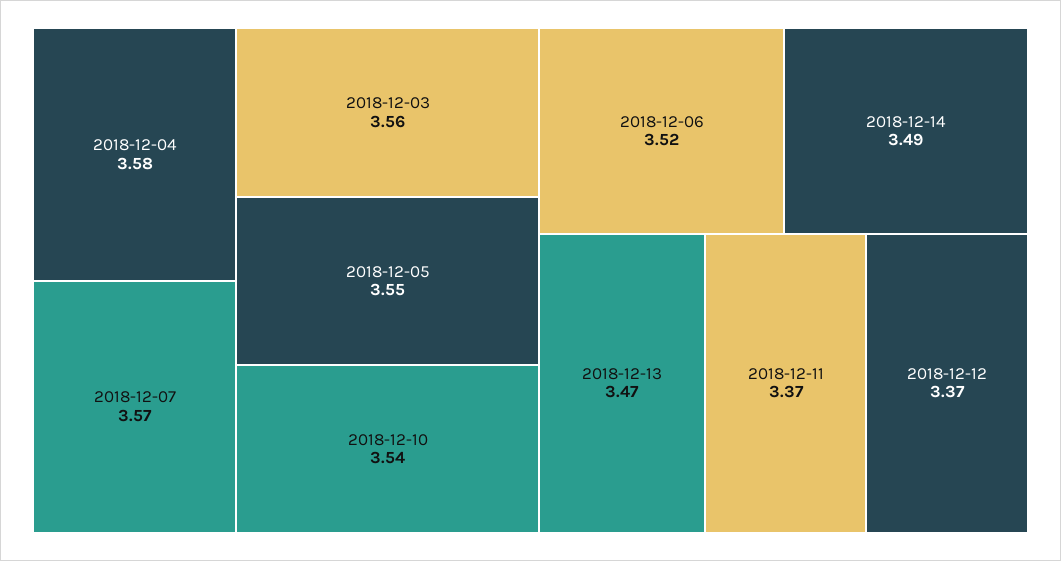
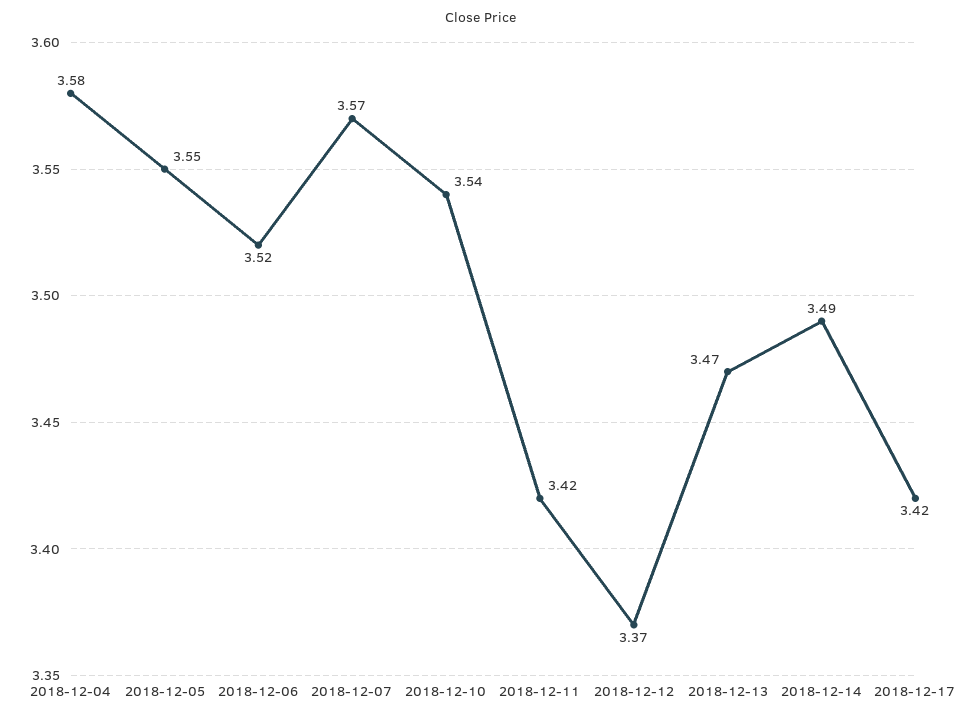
2018-12-03: 3.56 -> none
2018-12-11: 3.37 -> 3.42
2018-12-17: none -> 3.42

